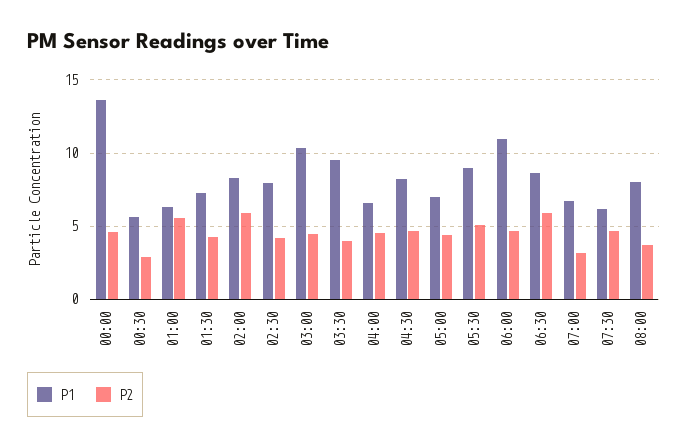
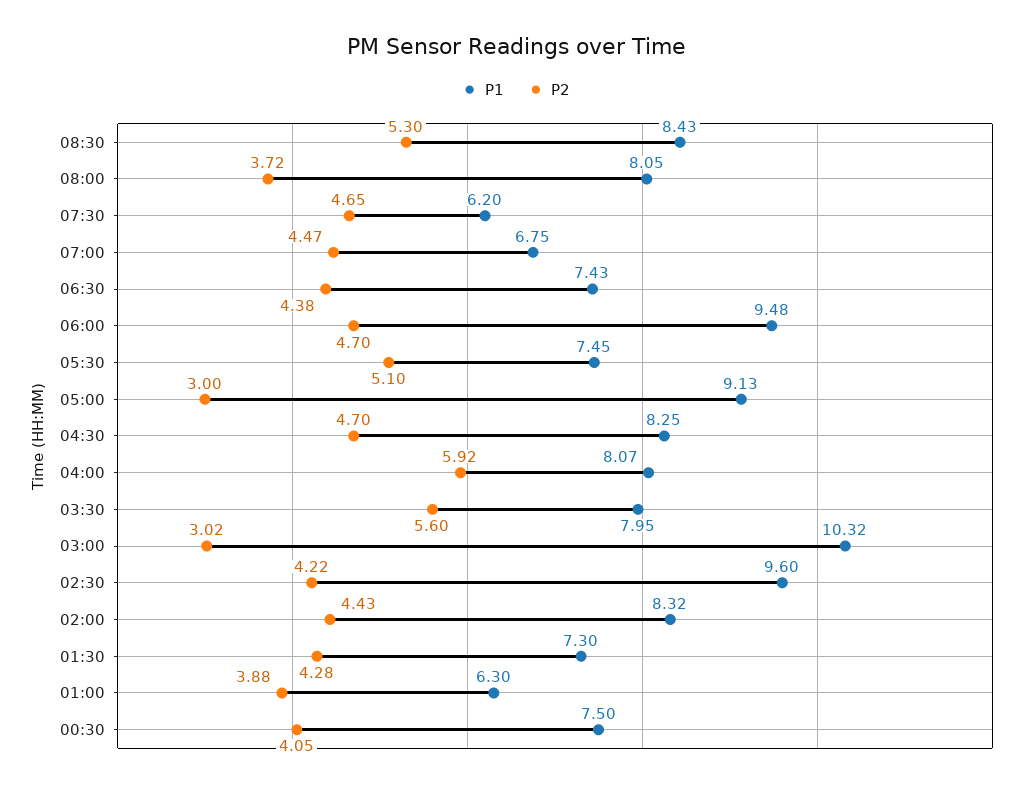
P1, 00:00: 13.5 -> none
P2, 00:00: 4.5 -> none
P1, 00:30: 5.5 -> 7.5
P2, 00:30: 3 -> 4.05
P2, 01:00: 5.5 -> 3.88
P2, 02:00: 6 -> 4.43
P1, 02:30: 8 -> 9.6
P2, 03:00: 4.5 -> 3.02
P1, 03:30: 9.5 -> 7.95
P2, 03:30: 4 -> 5.6
P1, 04:00: 6.5 -> 8.07
P2, 04:00: 4.5 -> 5.92
P1, 05:00: 7 -> 9.13
P2, 05:00: 4.5 -> 3
P1, 05:30: 9 -> 7.45
P1, 06:00: 11 -> 9.48
P1, 06:30: 8.5 -> 7.43
P2, 06:30: 6 -> 4.38
P2, 07:00: 3 -> 4.47
P1, 08:30: none -> 8.43
P2, 08:30: none -> 5.3

